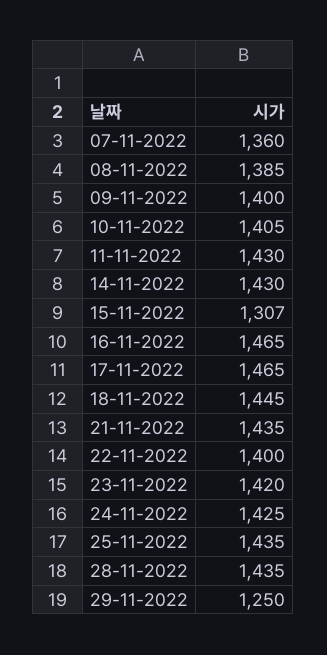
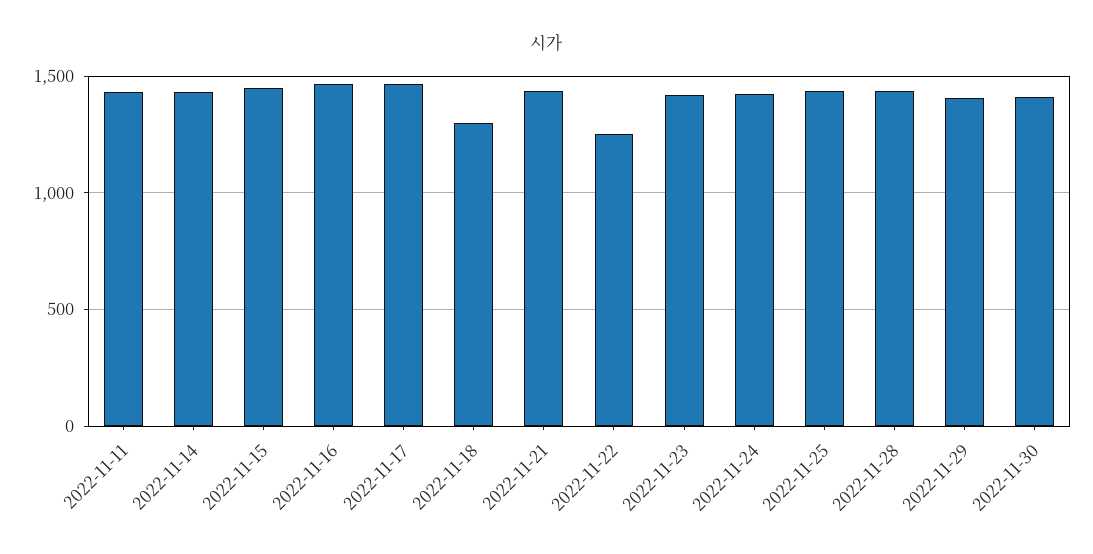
07-11-2022: 1360 -> none
08-11-2022: 1385 -> none
09-11-2022: 1400 -> none
10-11-2022: 1405 -> none
15-11-2022: 1307 -> 1450
18-11-2022: 1445 -> 1300
22-11-2022: 1400 -> 1250
29-11-2022: 1250 -> 1400
2022-11-30: none -> 1400

